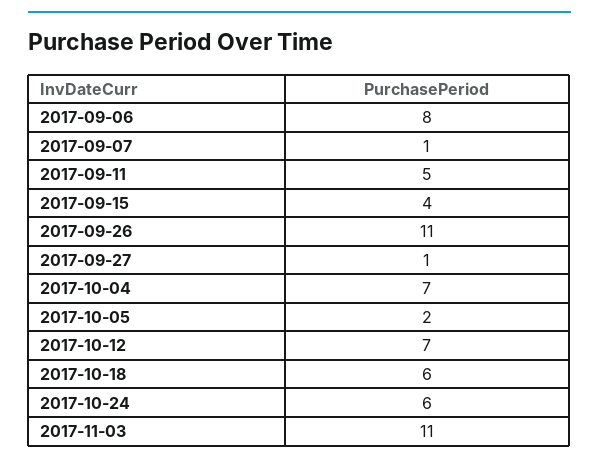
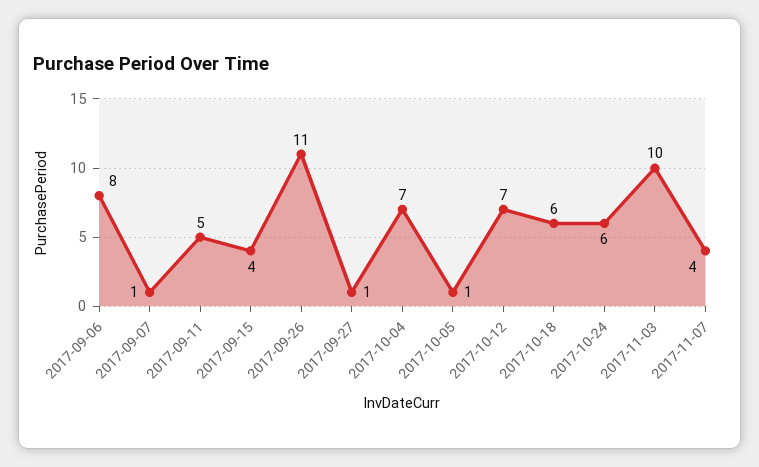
2017-10-05: 2 -> 1
2017-11-03: 11 -> 10
2017-11-07: none -> 4

